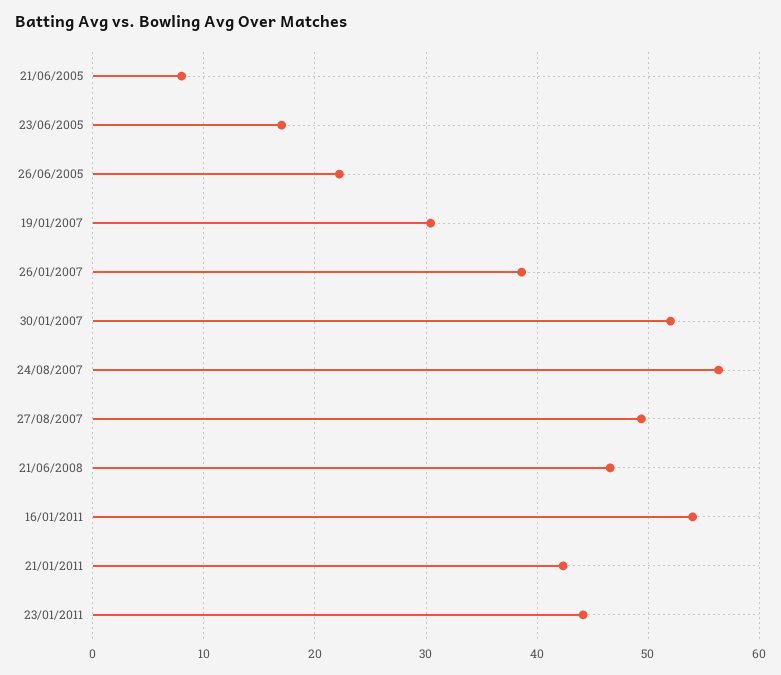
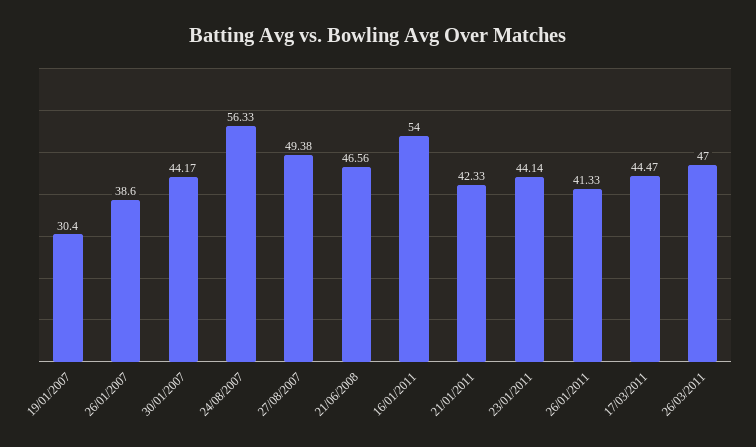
21/06/2005: 8 -> none
23/06/2005: 17 -> none
26/06/2005: 22 -> none
30/01/2007: 52 -> 44.17
26/01/2011: none -> 41.33
17/03/2011: none -> 44.47
26/03/2011: none -> 47

